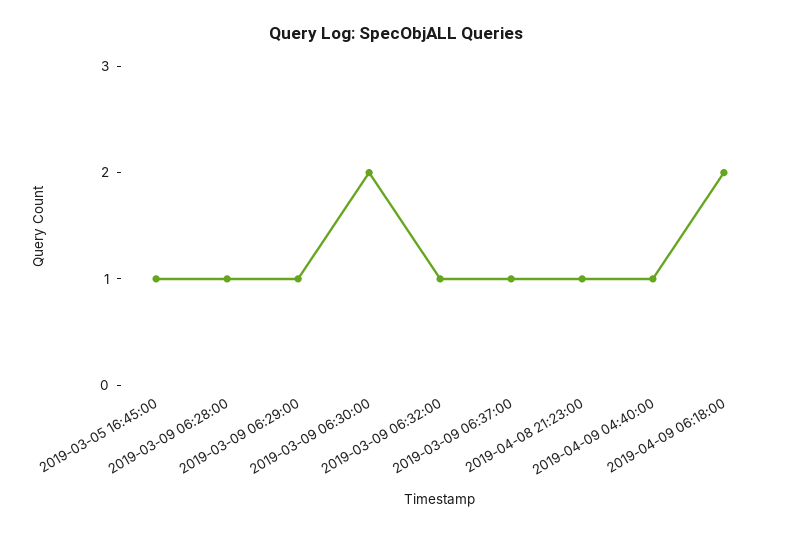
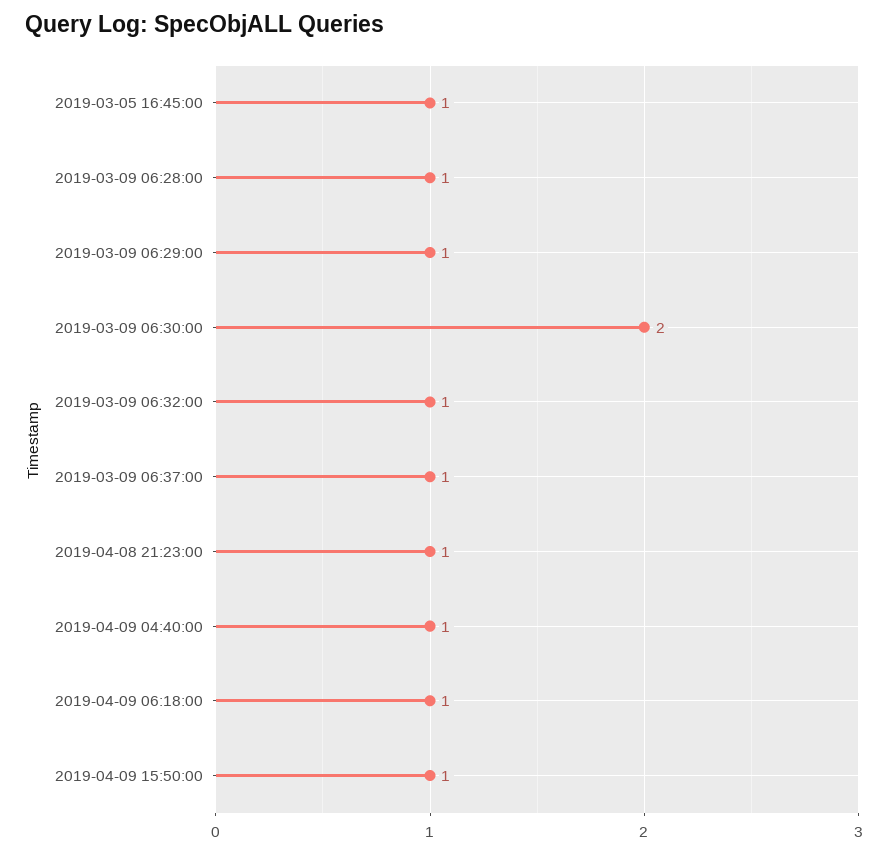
2019-04-09 06:18:00: 2 -> 1
2019-04-09 15:50:00: none -> 1

